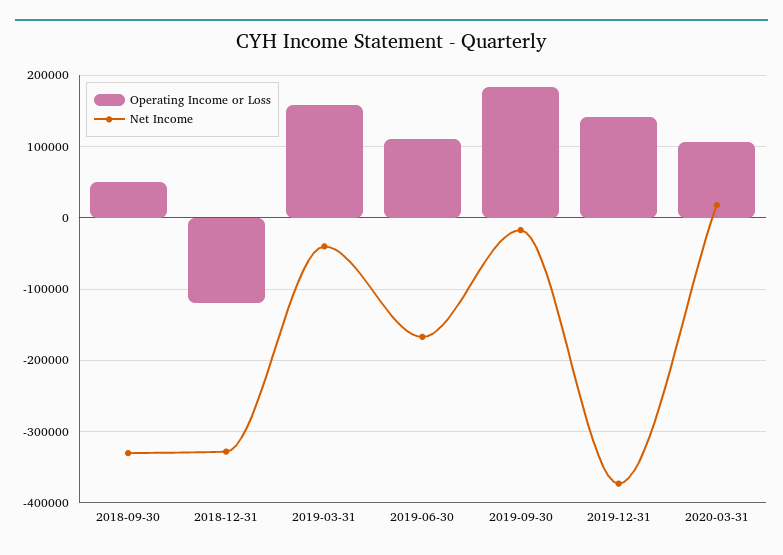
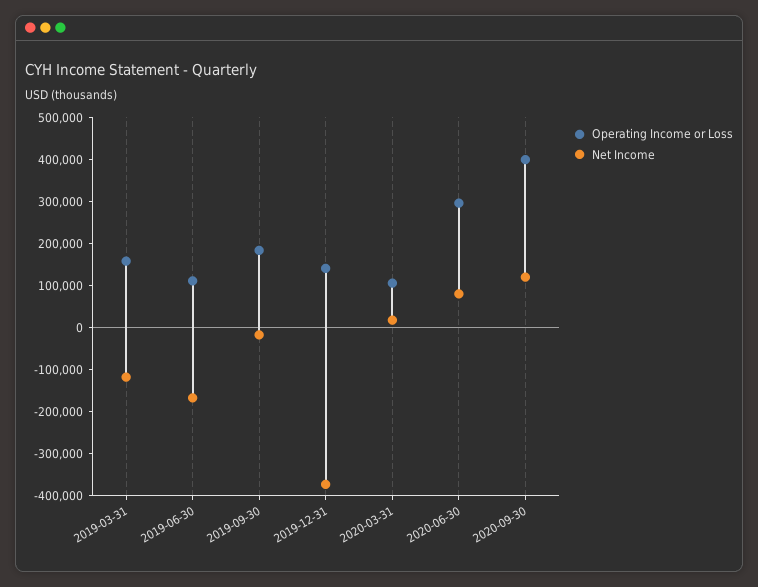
Operating Income or Loss, 2018-09-30: 50000 -> none
Net Income, 2018-09-30: -330000 -> none
Operating Income or Loss, 2018-12-31: -120000 -> none
Net Income, 2018-12-31: -330000 -> none
Net Income, 2019-03-31: -40000 -> -120000
Operating Income or Loss, 2020-06-30: none -> 300000
Net Income, 2020-06-30: none -> 80000
Operating Income or Loss, 2020-09-30: none -> 400000
Net Income, 2020-09-30: none -> 120000

